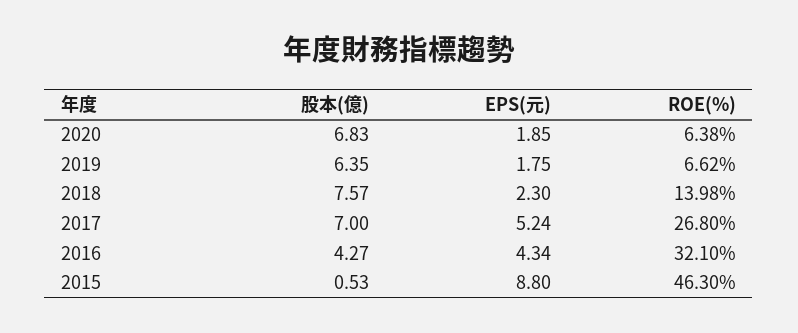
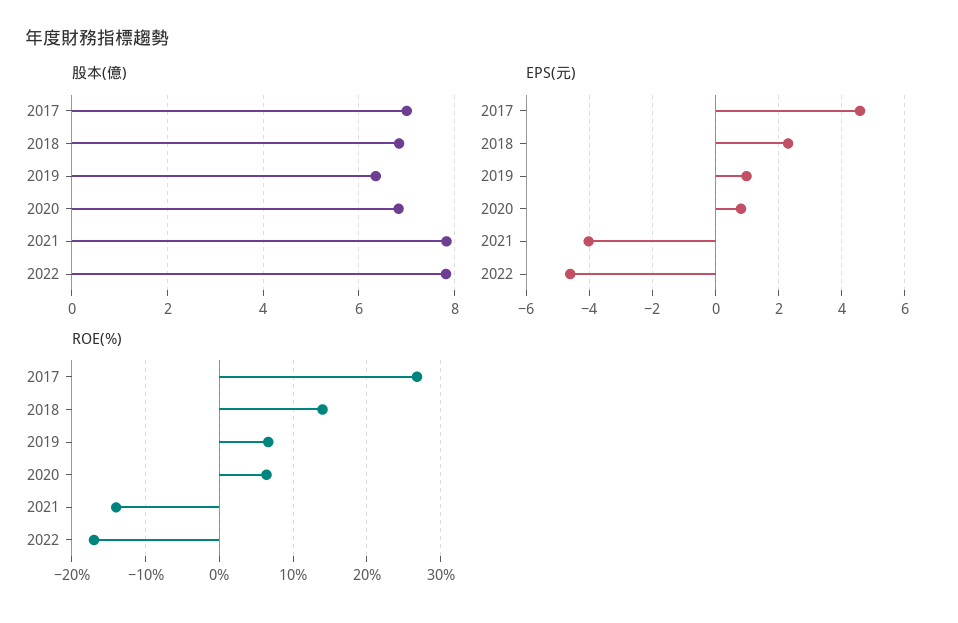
EPS(元), 2020: 1.85 -> 0.8
EPS(元), 2019: 1.75 -> 1
股本(億), 2018: 7.57 -> 6.8
EPS(元), 2017: 5.24 -> 4.6
股本(億), 2016: 4.27 -> none
EPS(元), 2016: 4.34 -> none
ROE(%), 2016: 32.1 -> none
股本(億), 2015: 0.53 -> none
EPS(元), 2015: 8.8 -> none
ROE(%), 2015: 46.3 -> none
股本(億), 2021: none -> 7.8
股本(億), 2022: none -> 7.8
EPS(元), 2021: none -> -4
EPS(元), 2022: none -> -4.6
ROE(%), 2021: none -> -14
ROE(%), 2022: none -> -17

